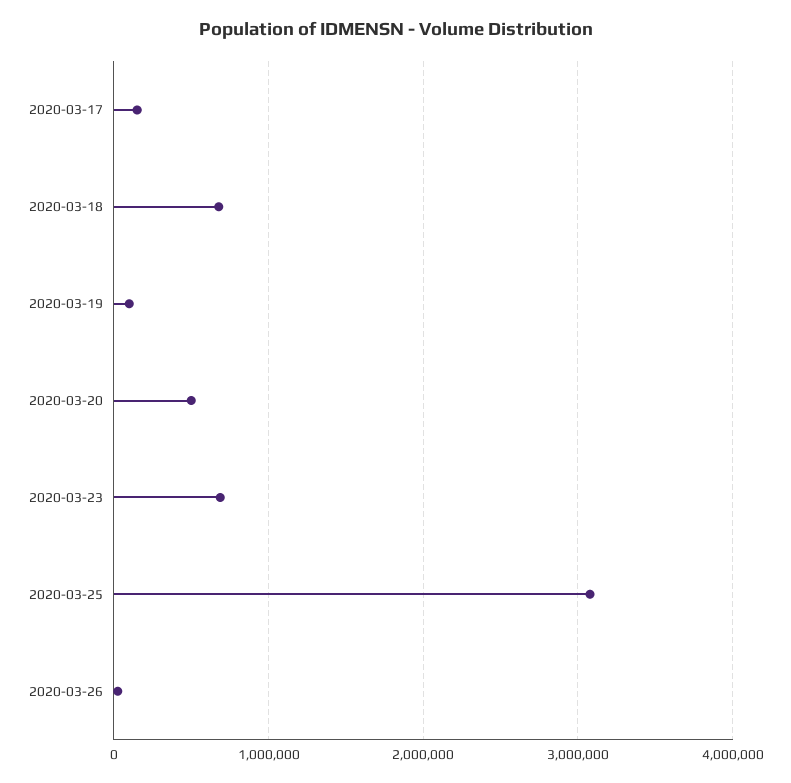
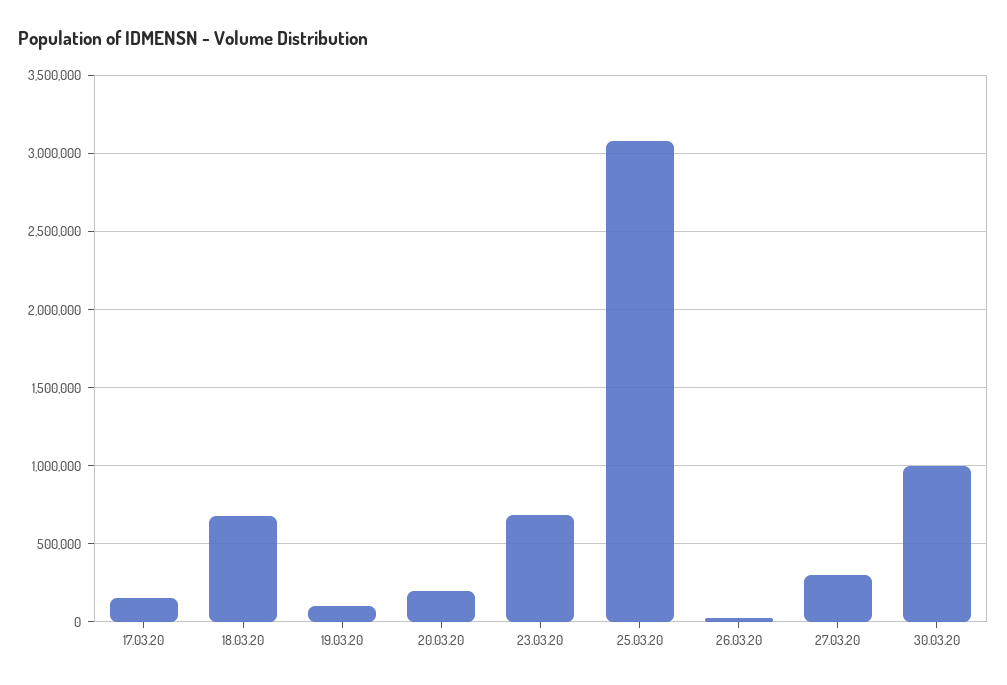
2020-03-20: 500000 -> 200000
27.03.20: none -> 300000
30.03.20: none -> 1000000

